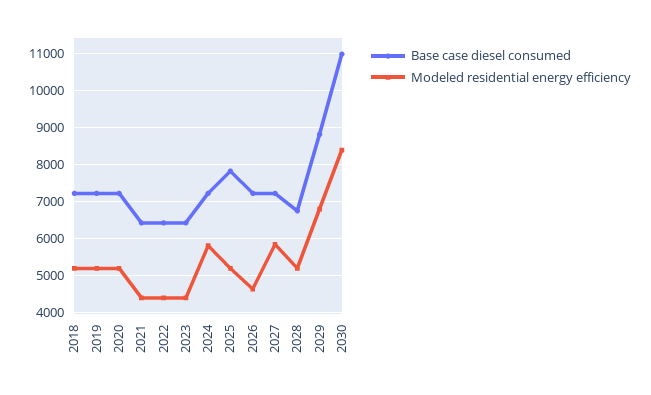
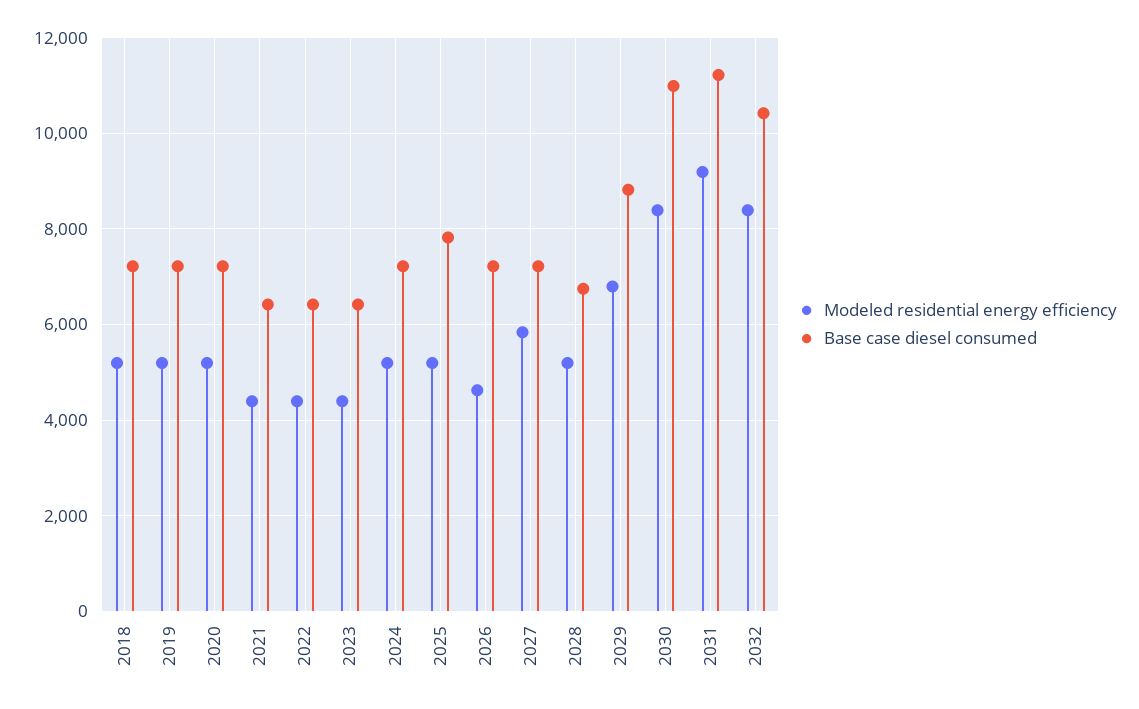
Modeled residential energy efficiency, 2024: 5800 -> 5200
Modeled residential energy efficiency, 2031: none -> 9200
Base case diesel consumed, 2031: none -> 11200
Modeled residential energy efficiency, 2032: none -> 8400
Base case diesel consumed, 2032: none -> 10400

